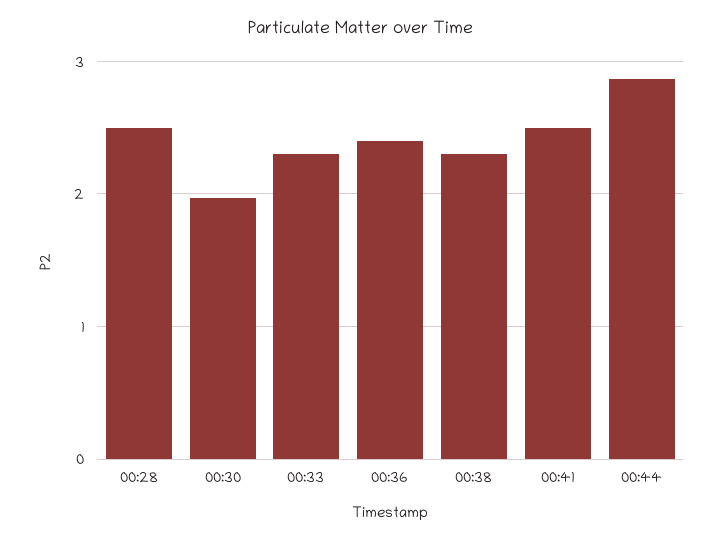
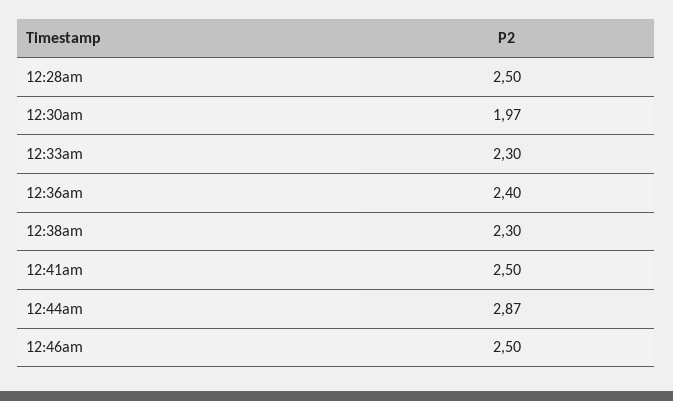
12:46am: none -> 2.5

